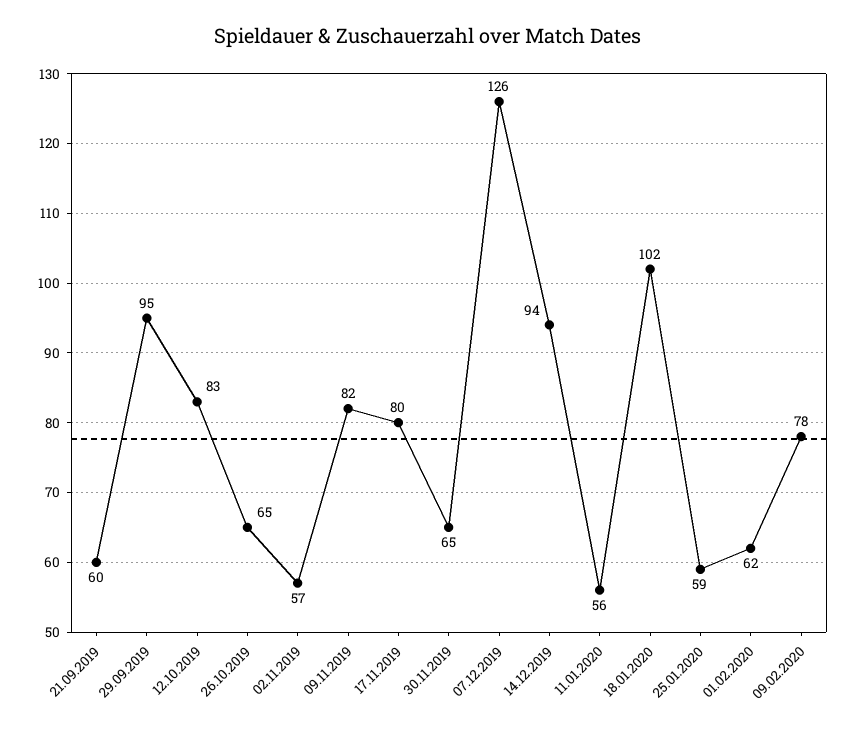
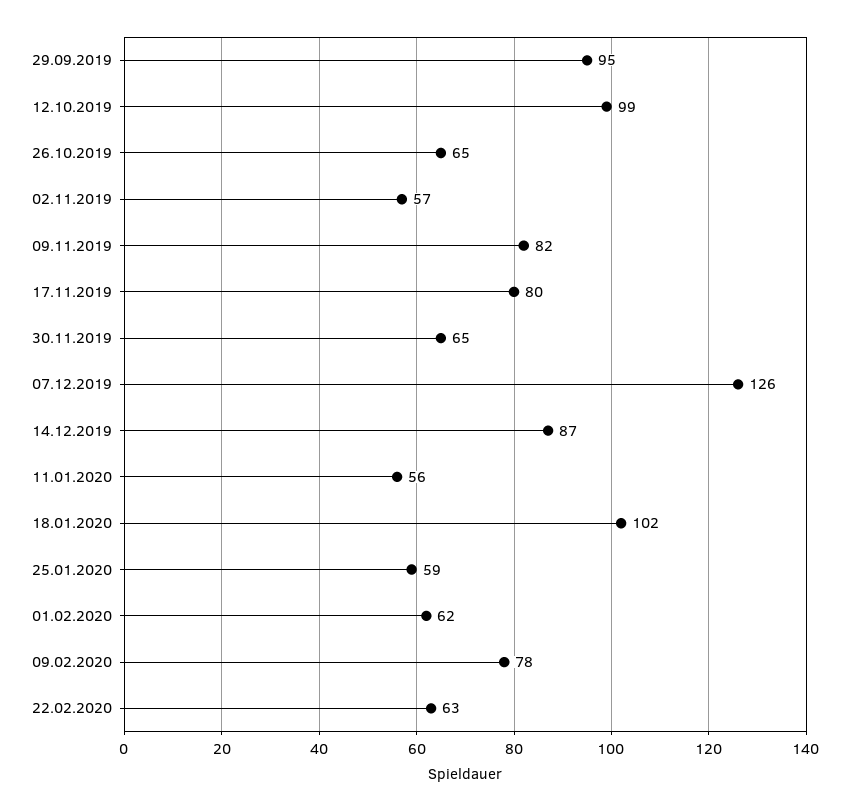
21.09.2019: 60 -> none
12.10.2019: 83 -> 99
14.12.2019: 94 -> 87
22.02.2020: none -> 63

